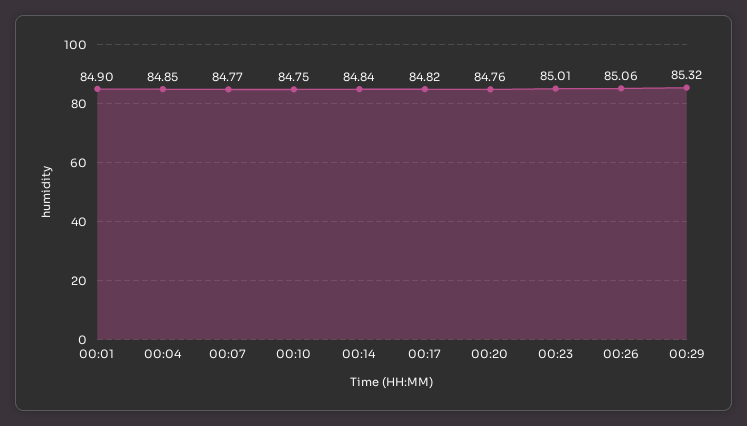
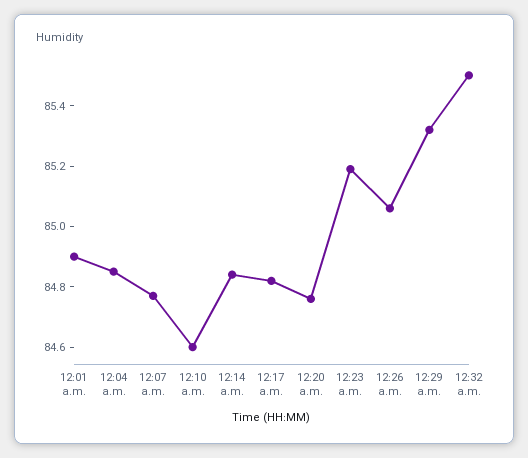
00:10: 84.75 -> 84.6
00:23: 85.01 -> 85.2
12:32 a.m.: none -> 85.5

